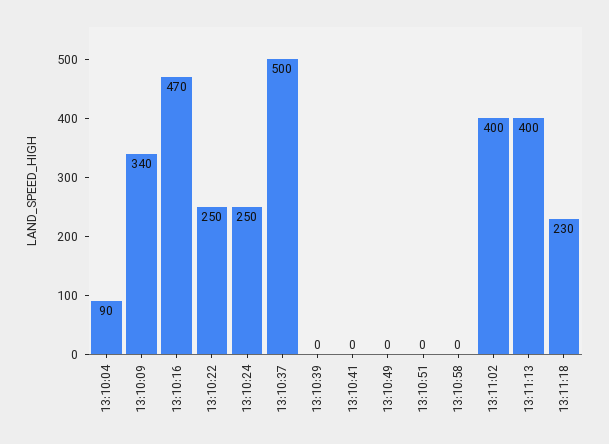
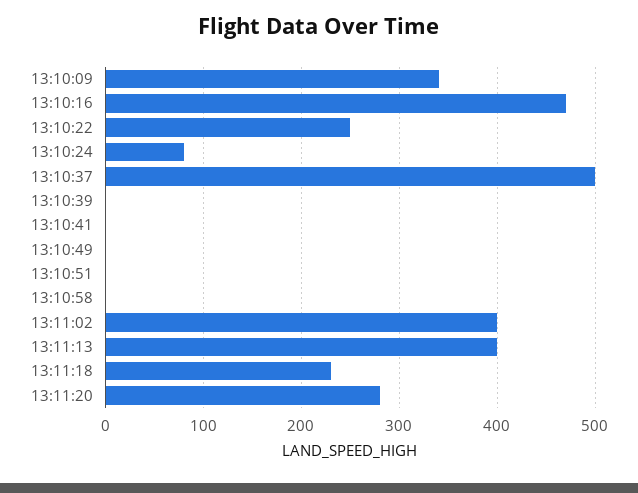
13:10:04: 90 -> none
13:10:24: 250 -> 80
13:11:20: none -> 280

